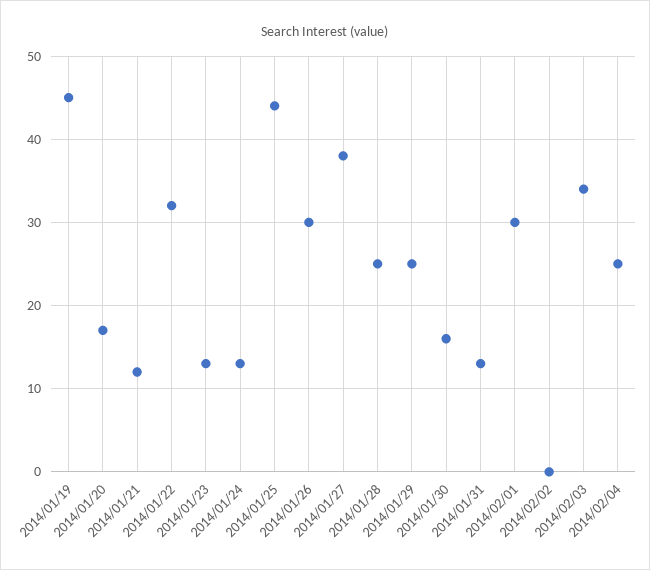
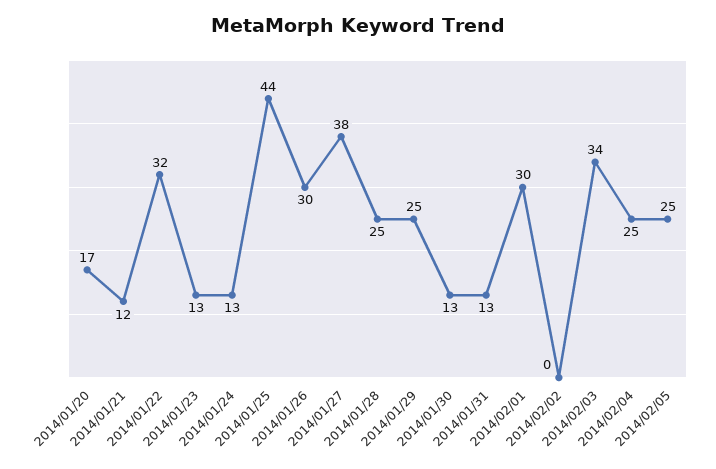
2014/01/19: 45 -> none
2014/01/30: 16 -> 13
2014/02/05: none -> 25

